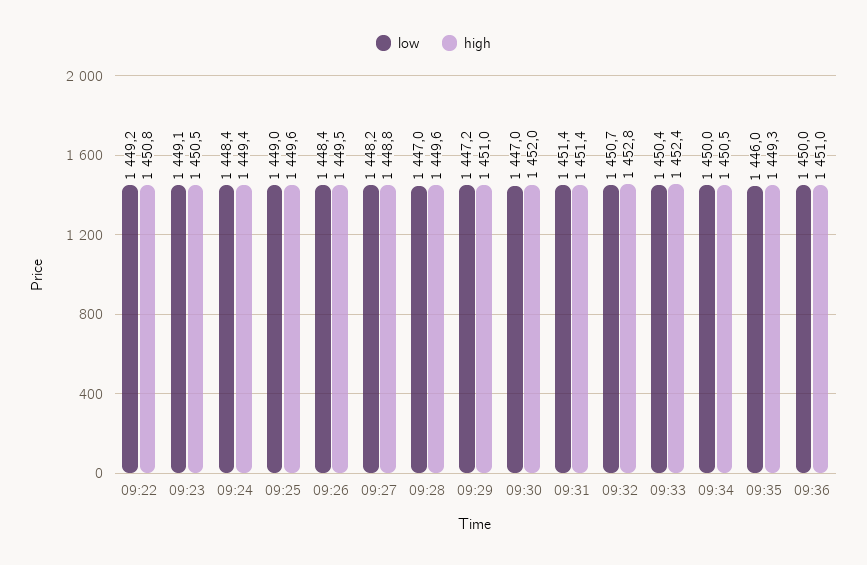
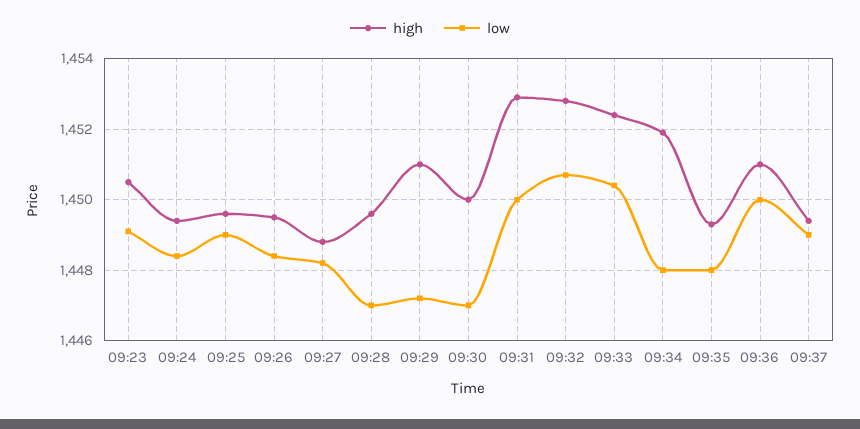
low, 09:22: 1449.2 -> none
high, 09:22: 1450.8 -> none
high, 09:30: 1452 -> 1450
low, 09:31: 1451.4 -> 1450
high, 09:31: 1451.4 -> 1453
low, 09:34: 1450 -> 1448
high, 09:34: 1450.5 -> 1452
low, 09:35: 1446 -> 1448
high, 09:37: none -> 1449.5
low, 09:37: none -> 1449

